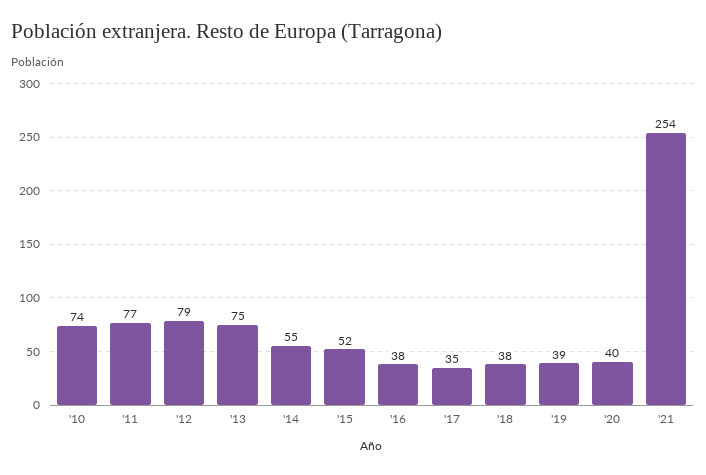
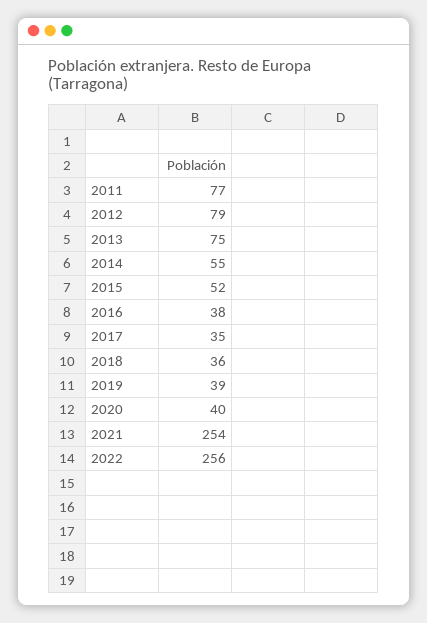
'10: 74 -> none
'18: 38 -> 36
2022: none -> 256

